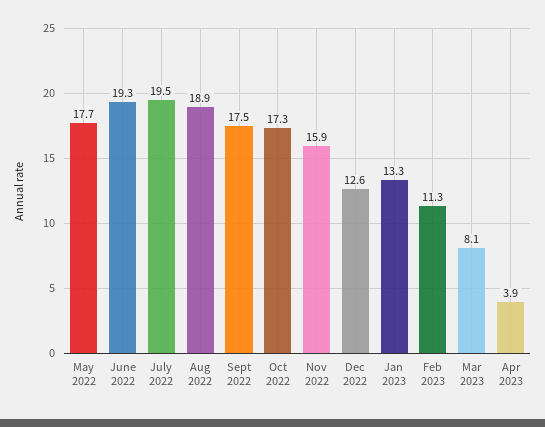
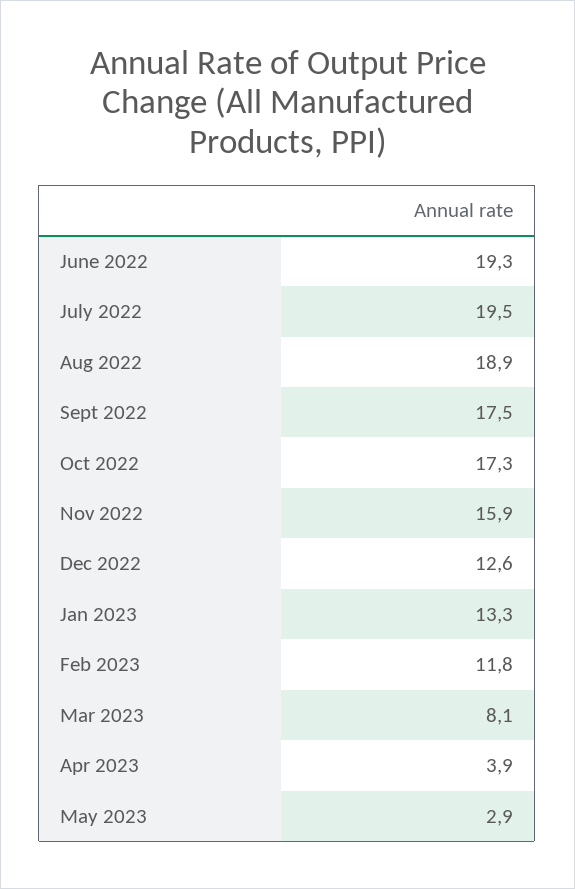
May 2022: 17.7 -> none
Feb 2023: 11.3 -> 11.8
May 2023: none -> 2.9

